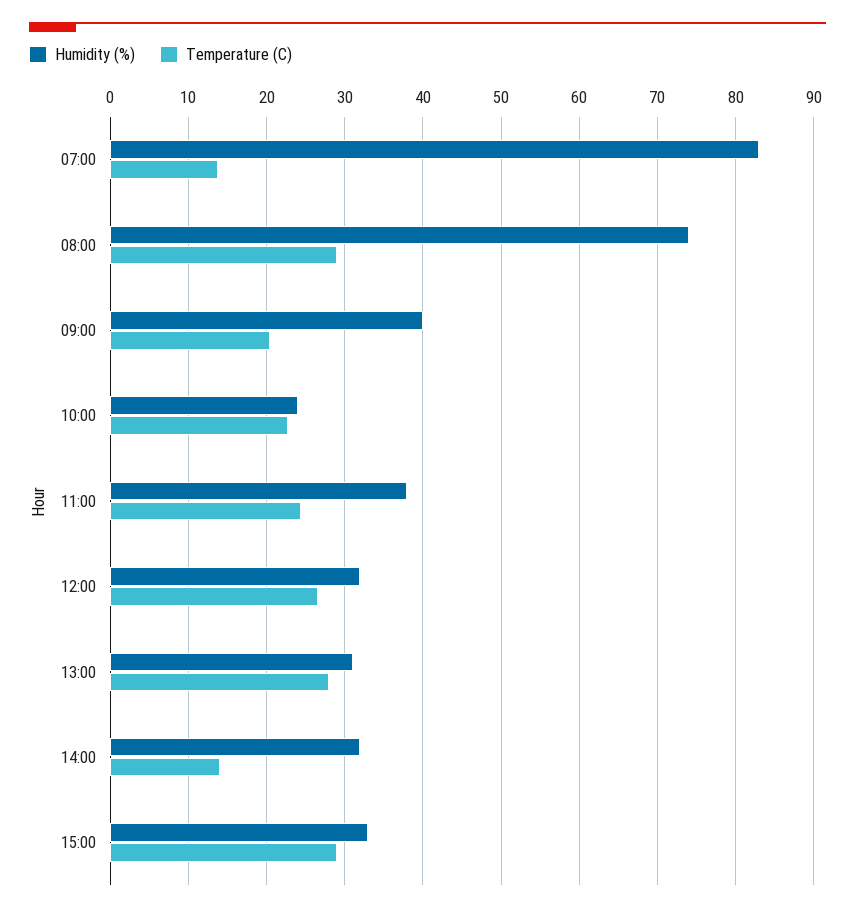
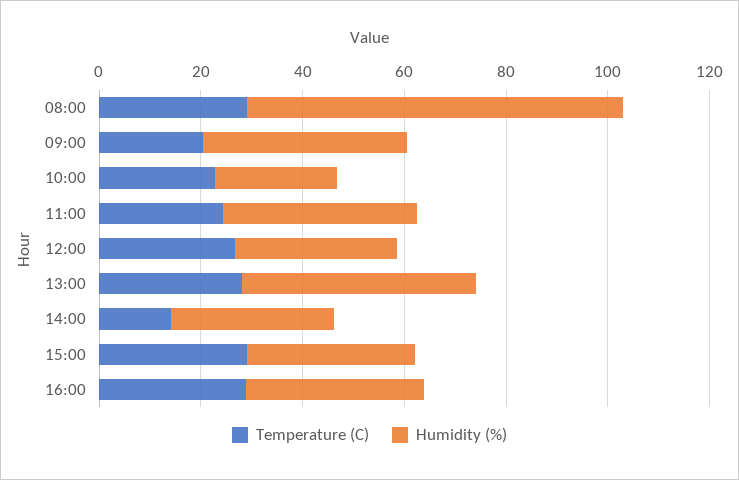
Humidity (%), 07:00: 83 -> none
Temperature (C), 07:00: 14 -> none
Humidity (%), 13:00: 31 -> 45
Temperature (C), 16:00: none -> 30
Humidity (%), 16:00: none -> 35

